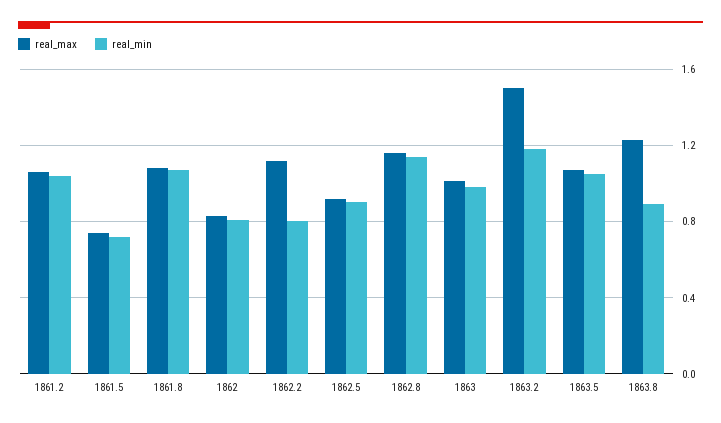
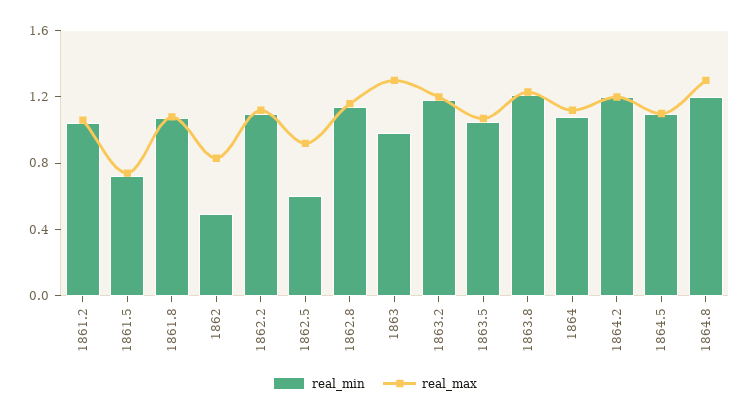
real_min, 1862: 0.8 -> 0.5
real_min, 1862.2: 0.8 -> 1.1
real_min, 1862.5: 0.9 -> 0.6
real_max, 1863: 1 -> 1.3
real_max, 1863.2: 1.5 -> 1.2
real_min, 1863.8: 0.9 -> 1.2
real_min, 1864: none -> 1.1
real_max, 1864: none -> 1.1
real_min, 1864.2: none -> 1.2
real_max, 1864.2: none -> 1.2
real_min, 1864.5: none -> 1.1
real_max, 1864.5: none -> 1.1
real_min, 1864.8: none -> 1.2
real_max, 1864.8: none -> 1.3

